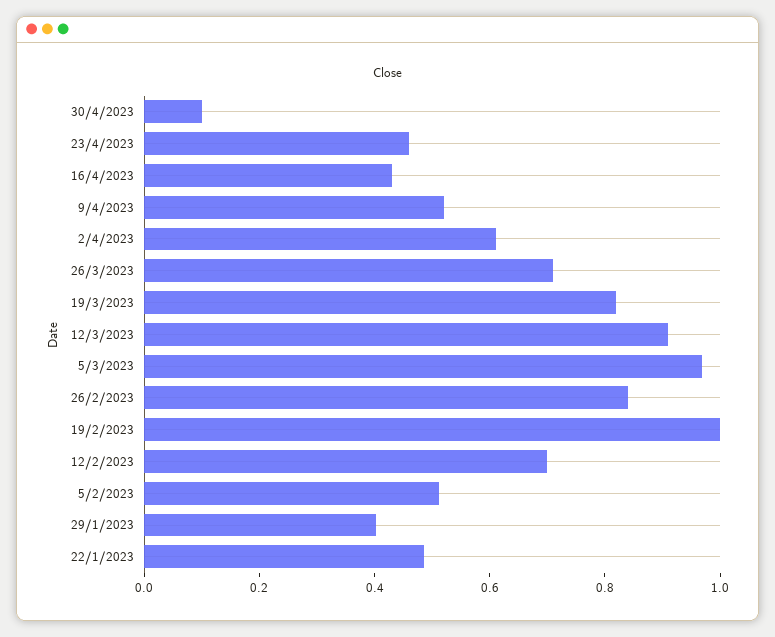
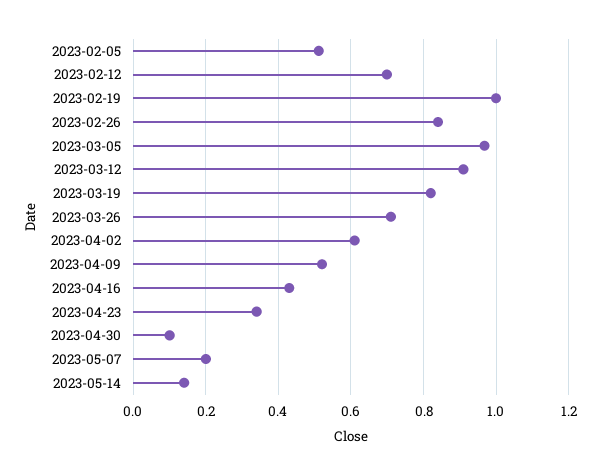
23/4/2023: 0.45 -> 0.34
29/1/2023: 0.4 -> none
22/1/2023: 0.5 -> none
2023-05-07: none -> 0.2
2023-05-14: none -> 0.14

